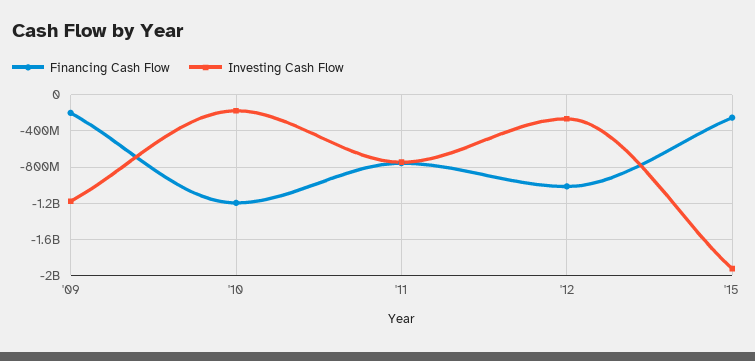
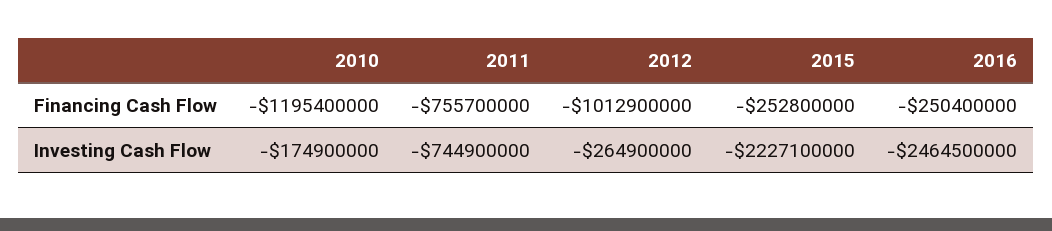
Financing Cash Flow, '09: -200000000 -> none
Investing Cash Flow, '09: -1200000000 -> none
Investing Cash Flow, '15: -1900000000 -> -2227100000
Financing Cash Flow, 2016: none -> -250400000
Investing Cash Flow, 2016: none -> -2464500000

